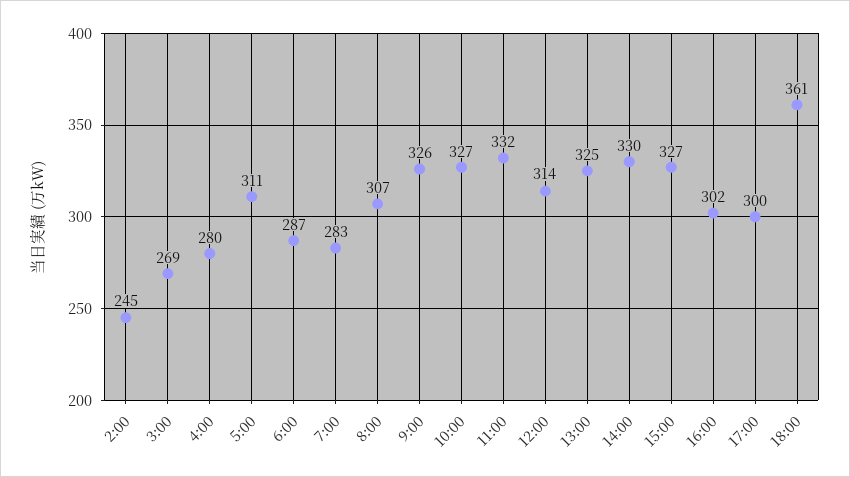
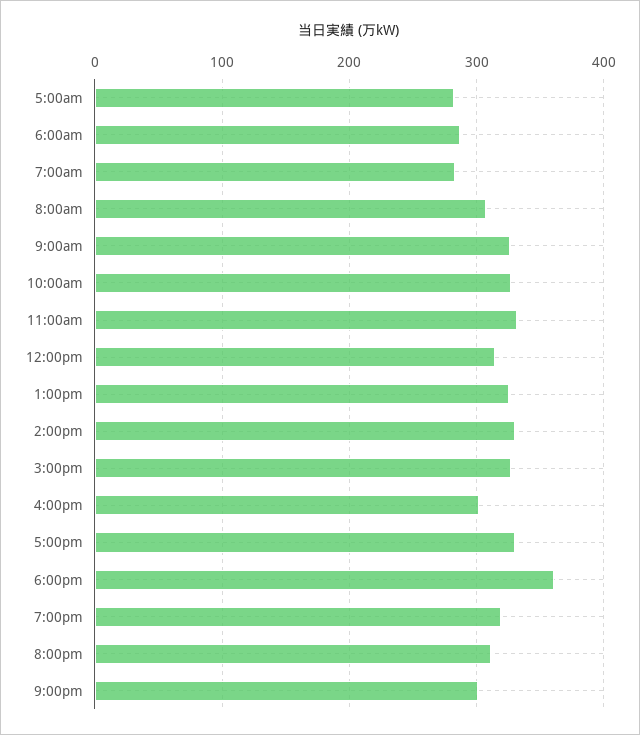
2:00: 245 -> none
3:00: 269 -> none
4:00: 280 -> none
5:00: 311 -> 280
17:00: 300 -> 330
7:00pm: none -> 320
8:00pm: none -> 310
9:00pm: none -> 300

